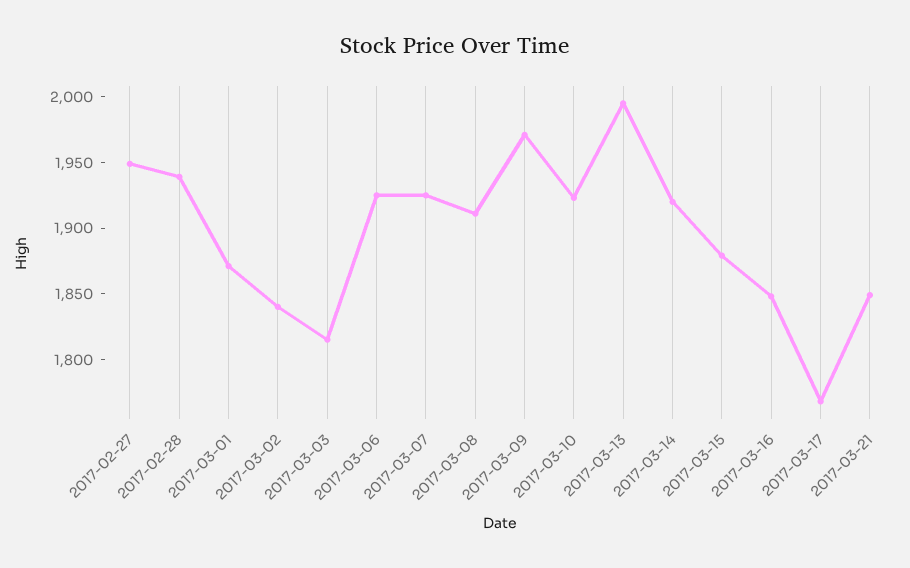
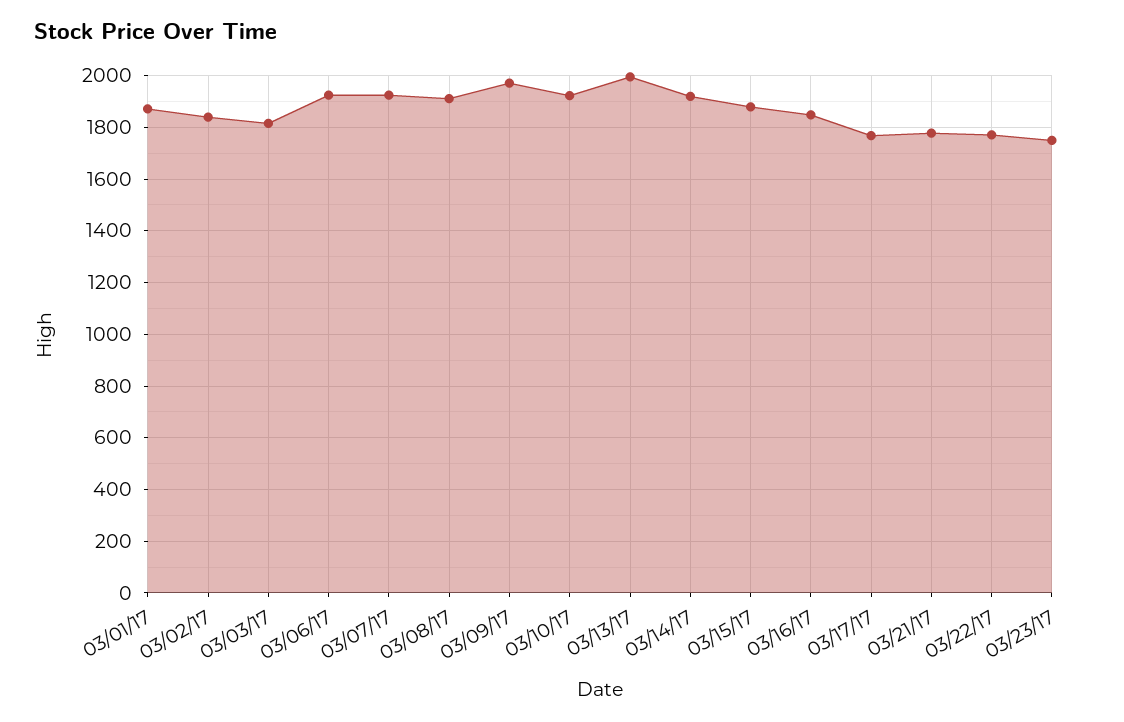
2017-02-27: 1950 -> none
2017-02-28: 1940 -> none
2017-03-21: 1850 -> 1775
03/22/17: none -> 1775
03/23/17: none -> 1750

